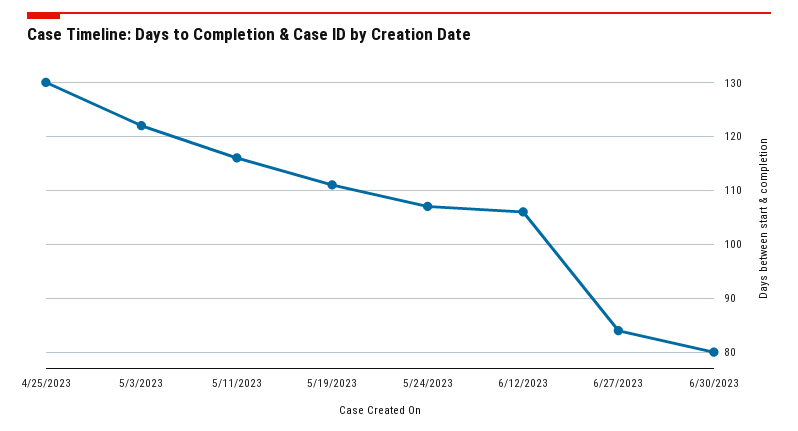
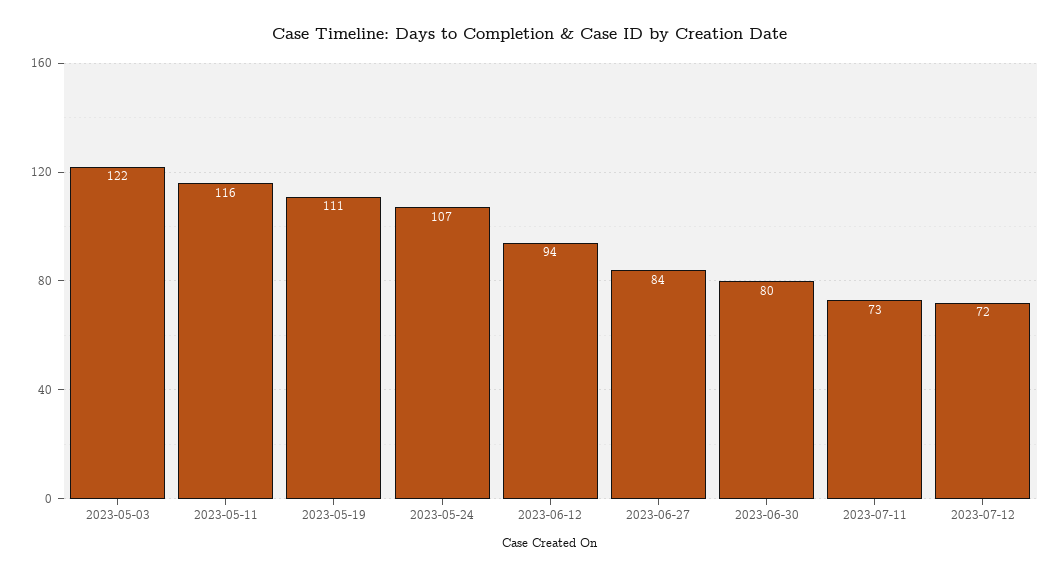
4/25/2023: 130 -> none
6/12/2023: 105 -> 94
2023-07-11: none -> 73
2023-07-12: none -> 72

